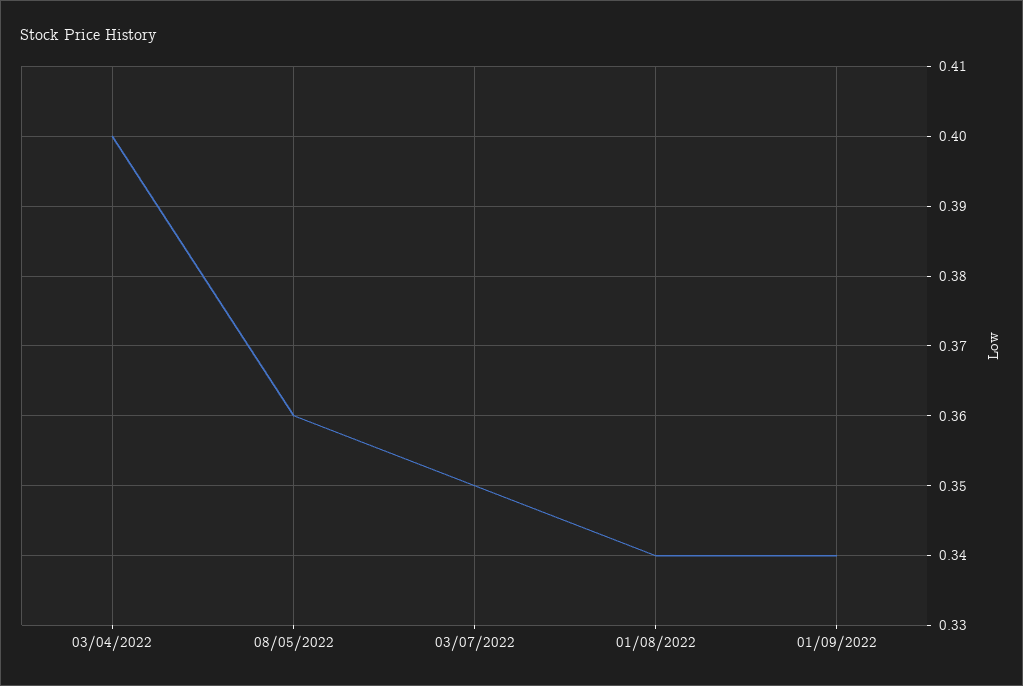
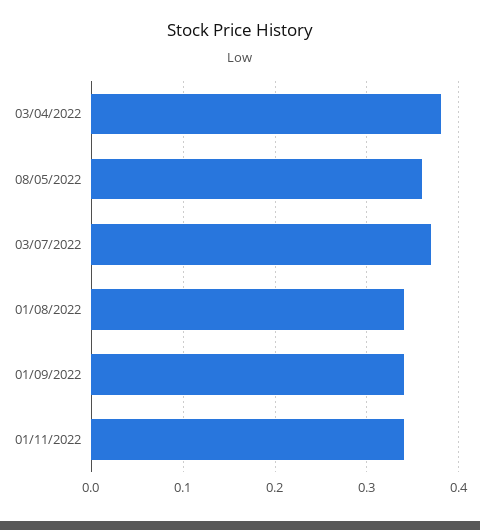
03/04/2022: 0.4 -> 0.38
03/07/2022: 0.35 -> 0.37
01/11/2022: none -> 0.34

